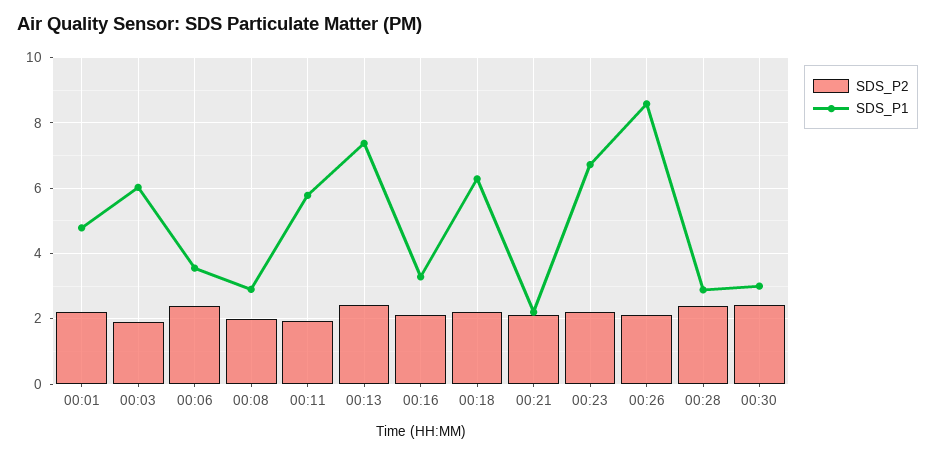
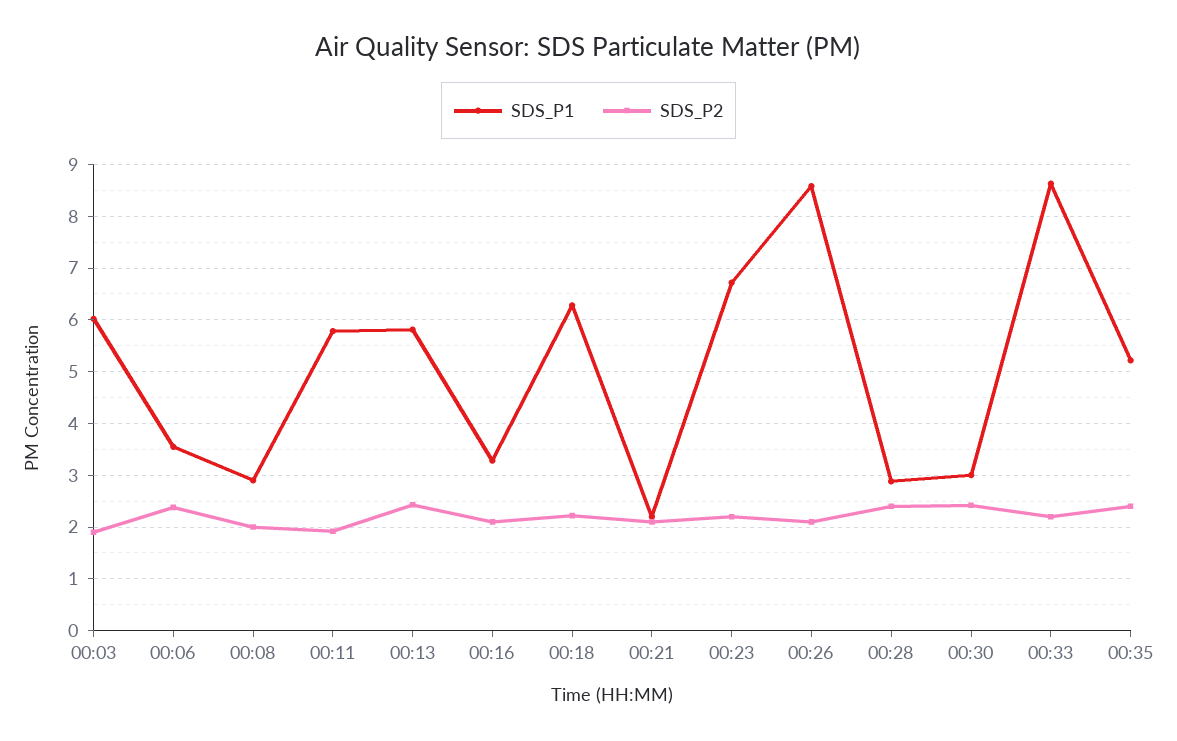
SDS_P2, 00:01: 2.2 -> none
SDS_P1, 00:01: 4.8 -> none
SDS_P1, 00:13: 7.4 -> 5.8
SDS_P1, 00:33: none -> 8.6
SDS_P2, 00:33: none -> 2.2
SDS_P1, 00:35: none -> 5.2
SDS_P2, 00:35: none -> 2.4

